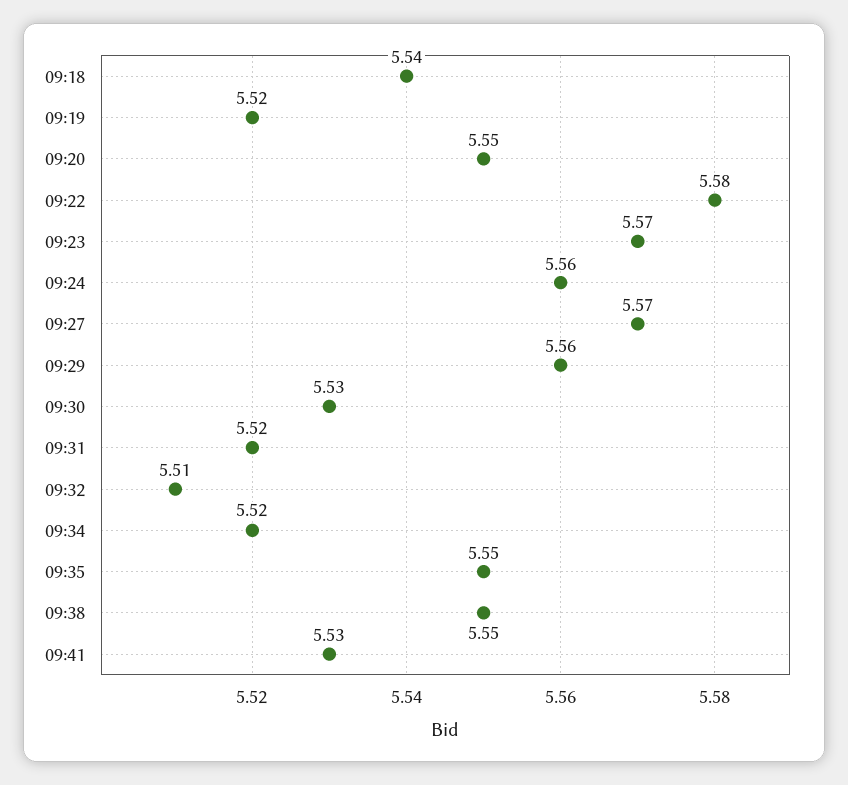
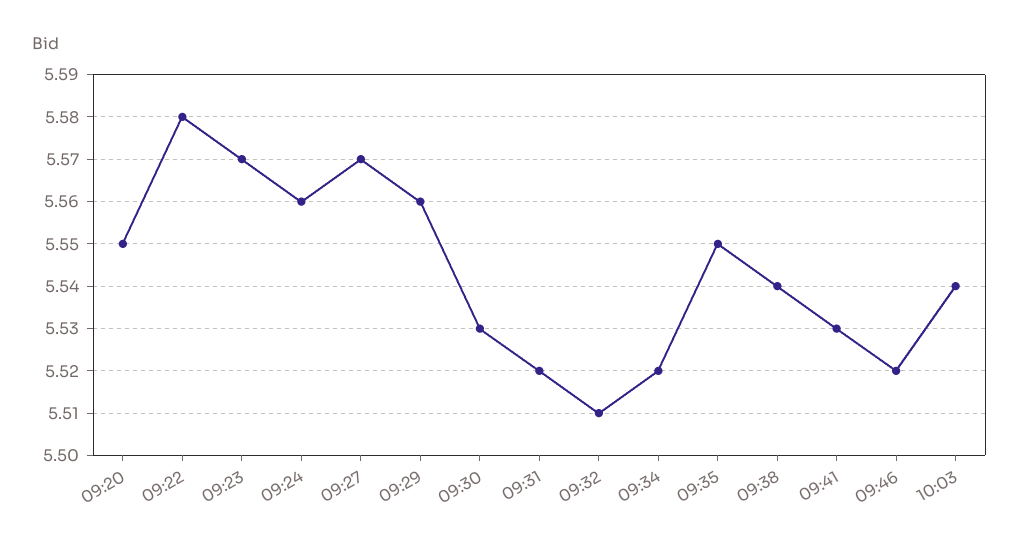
09:18: 5.54 -> none
09:19: 5.52 -> none
09:38: 5.55 -> 5.54
09:46: none -> 5.52
10:03: none -> 5.54

